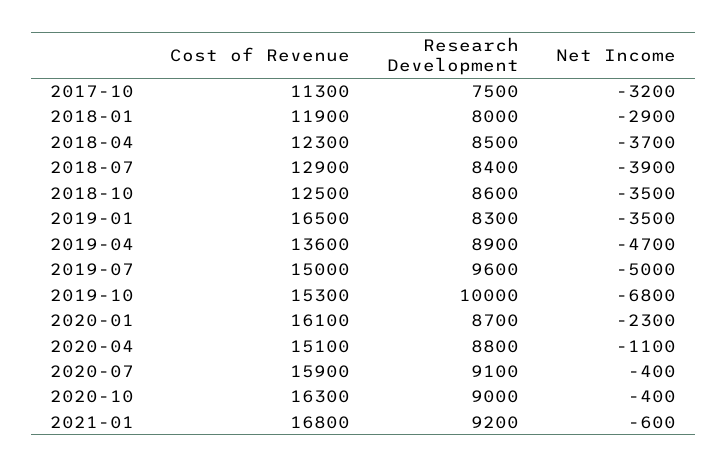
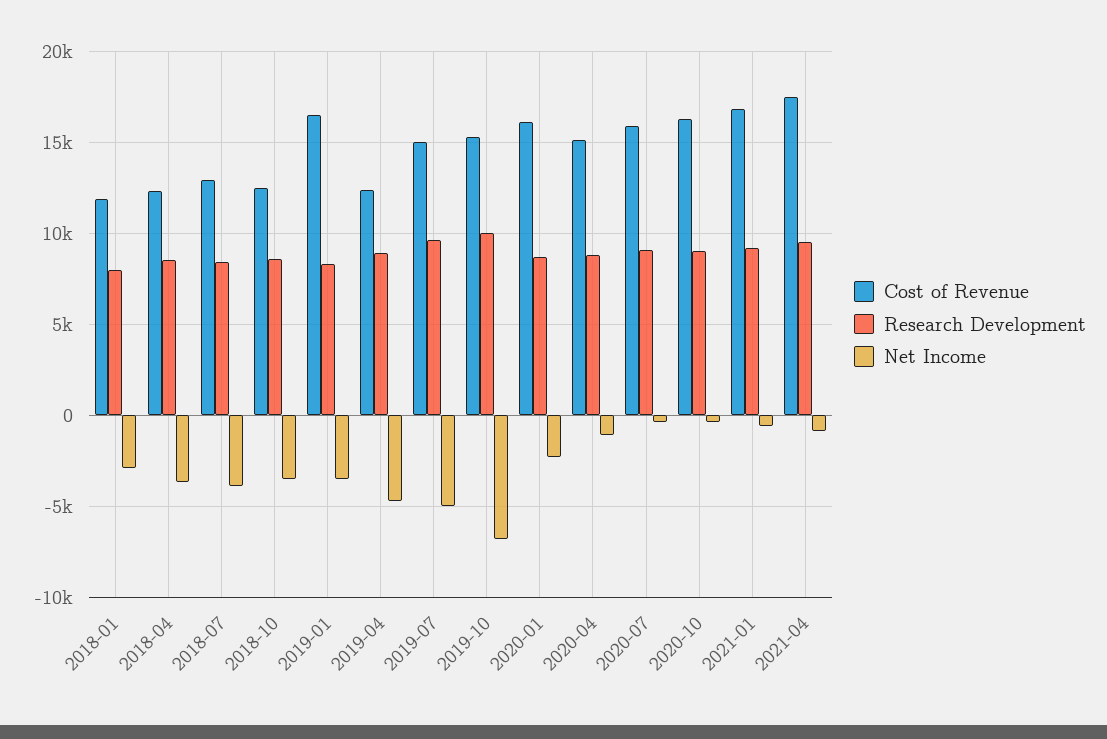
Cost of Revenue, 2017-10: 11300 -> none
Research Development, 2017-10: 7500 -> none
Net Income, 2017-10: -3200 -> none
Cost of Revenue, 2019-04: 13600 -> 12500
Cost of Revenue, 2021-04: none -> 17500
Research Development, 2021-04: none -> 9500
Net Income, 2021-04: none -> -1000

